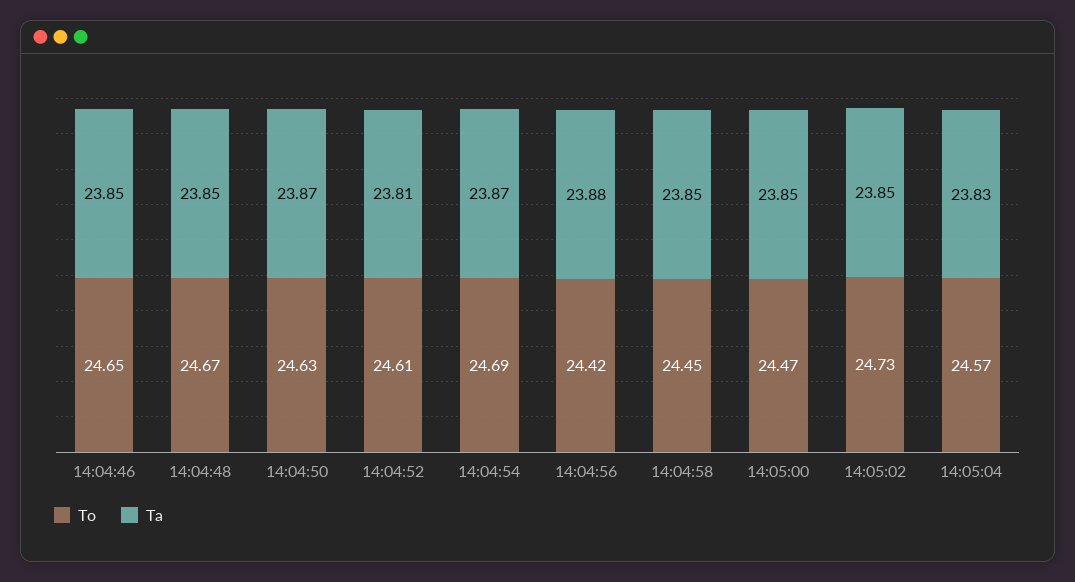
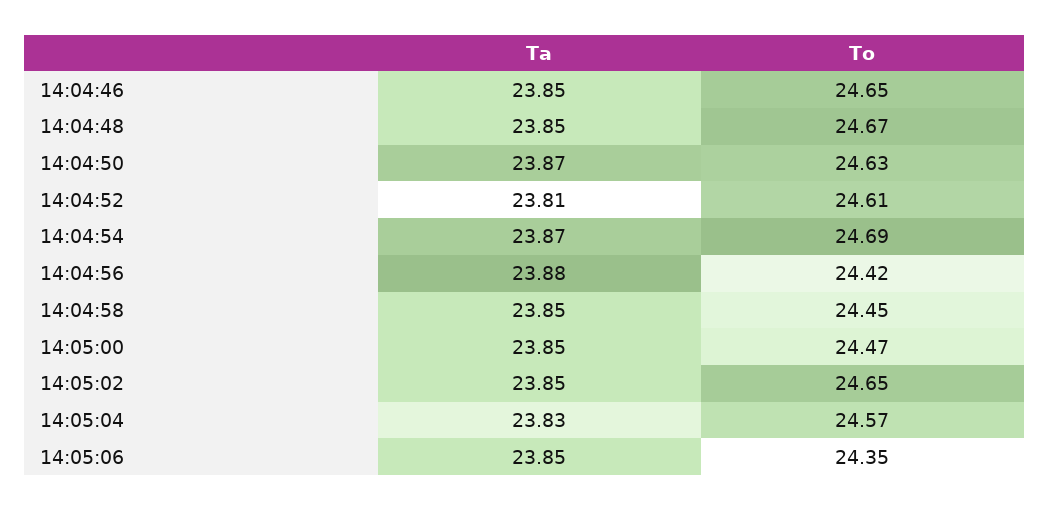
To, 14:05:02: 24.73 -> 24.65
Ta, 14:05:06: none -> 23.85
To, 14:05:06: none -> 24.35

